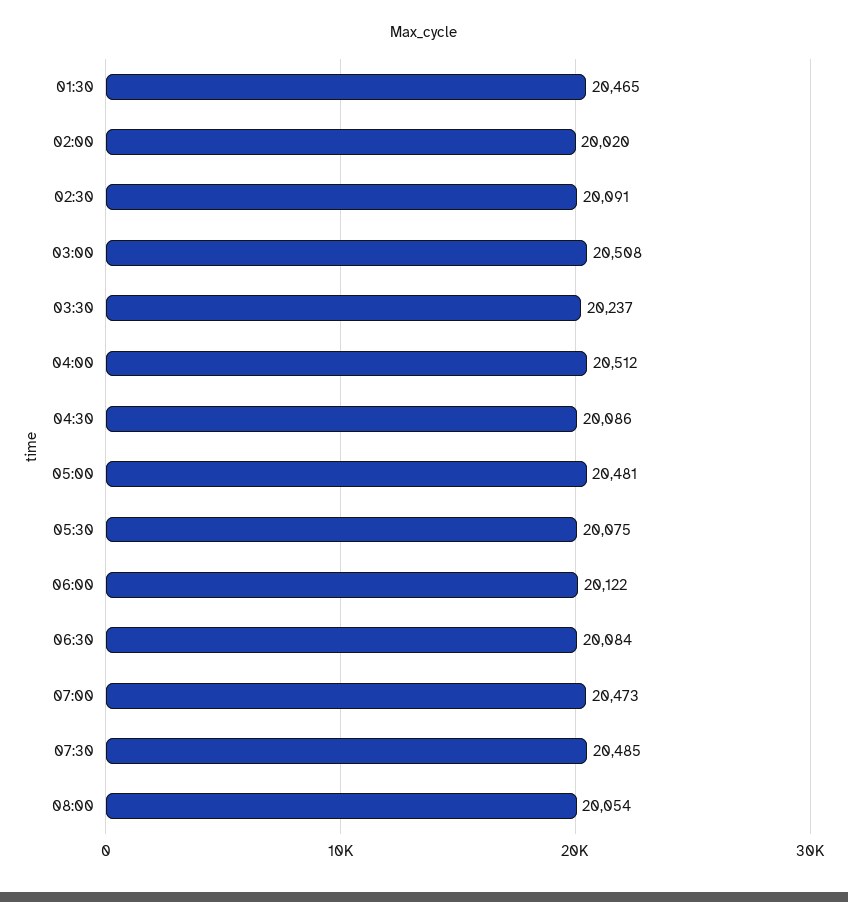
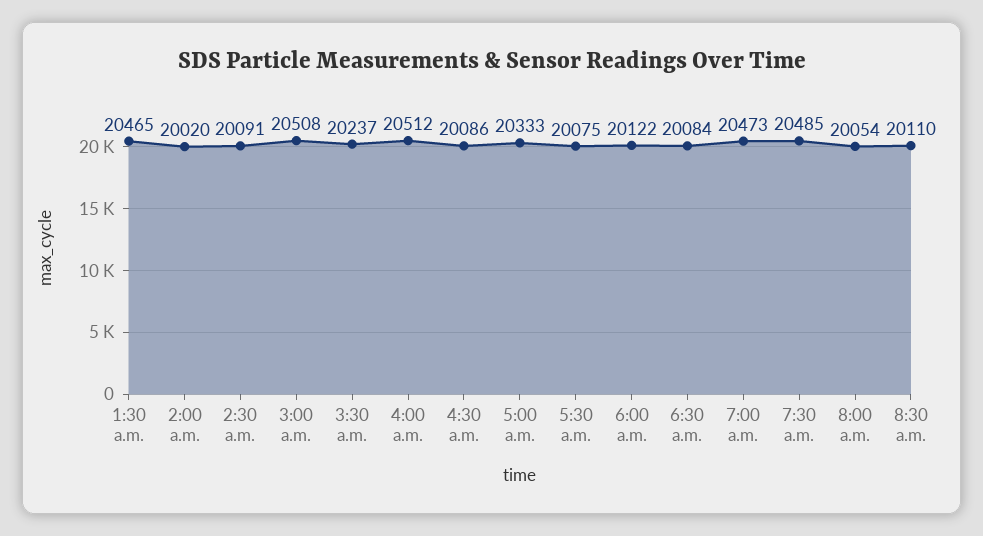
05:00: 20481 -> 20333
8:30 a.m.: none -> 20110

